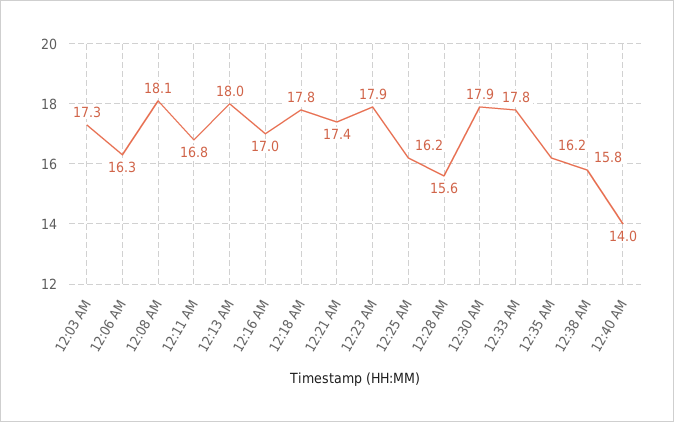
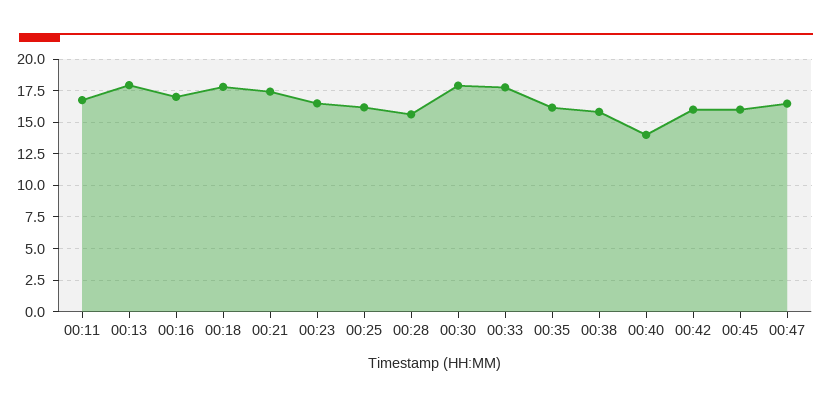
12:03 AM: 17.3 -> none
12:06 AM: 16.3 -> none
12:08 AM: 18.1 -> none
12:23 AM: 17.9 -> 16.5
00:42: none -> 16
00:45: none -> 16
00:47: none -> 16.5

